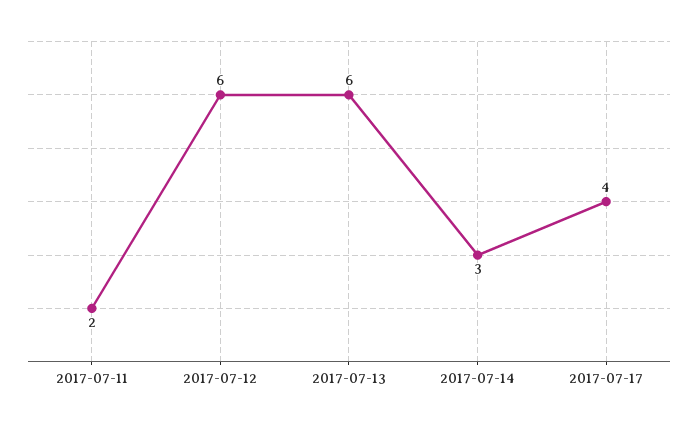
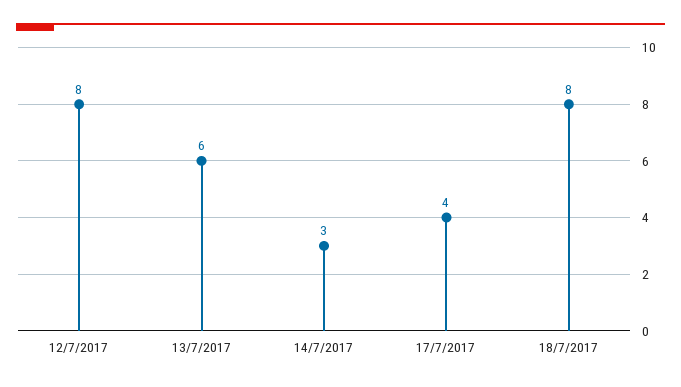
2017-07-11: 2 -> none
2017-07-12: 6 -> 8
18/7/2017: none -> 8

